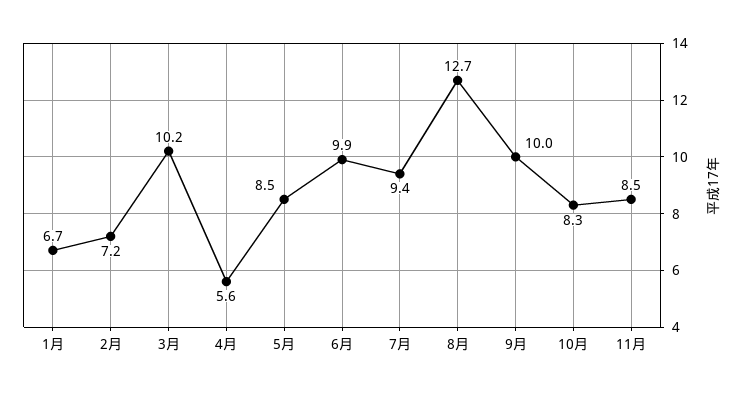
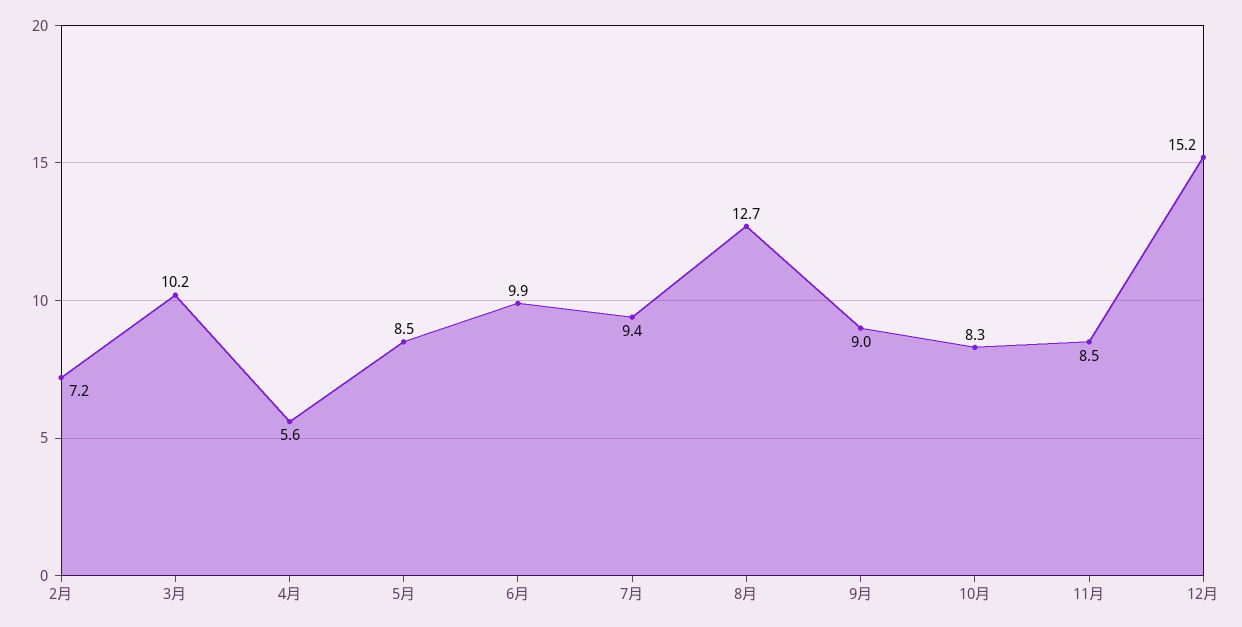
1月: 6.7 -> none
9月: 10 -> 9
12月: none -> 15.2

